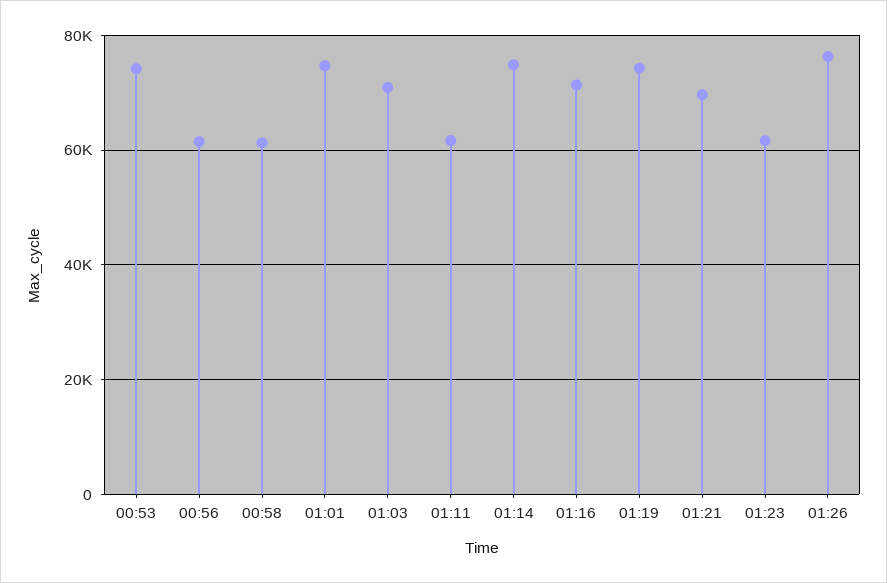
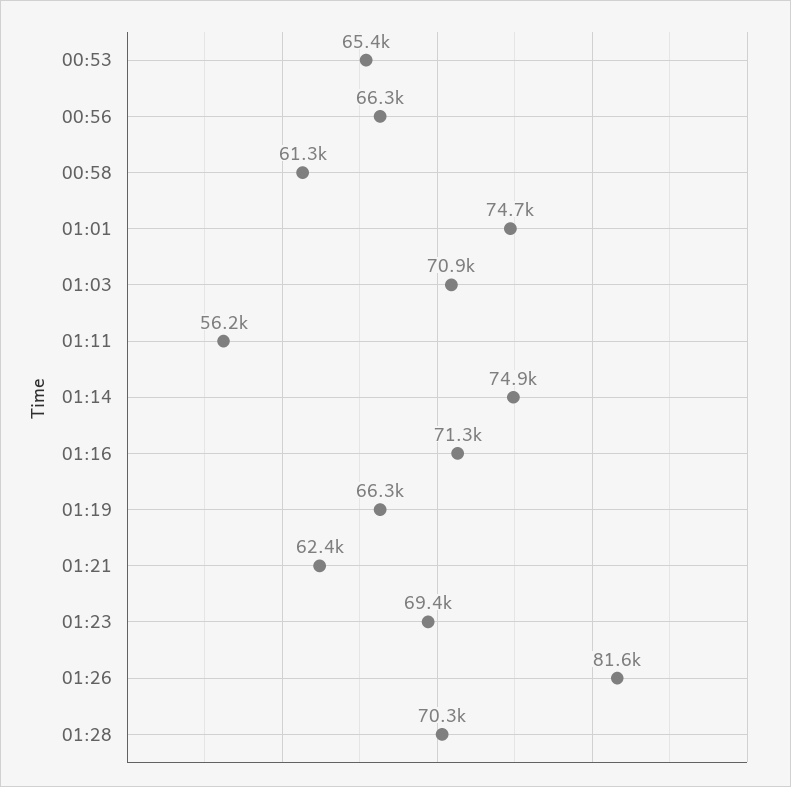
00:53: 74000 -> 65400
00:56: 62000 -> 66300
01:11: 62000 -> 56200
01:19: 74000 -> 66300
01:21: 70000 -> 62400
01:23: 62000 -> 69400
01:26: 76000 -> 81600
01:28: none -> 70300

